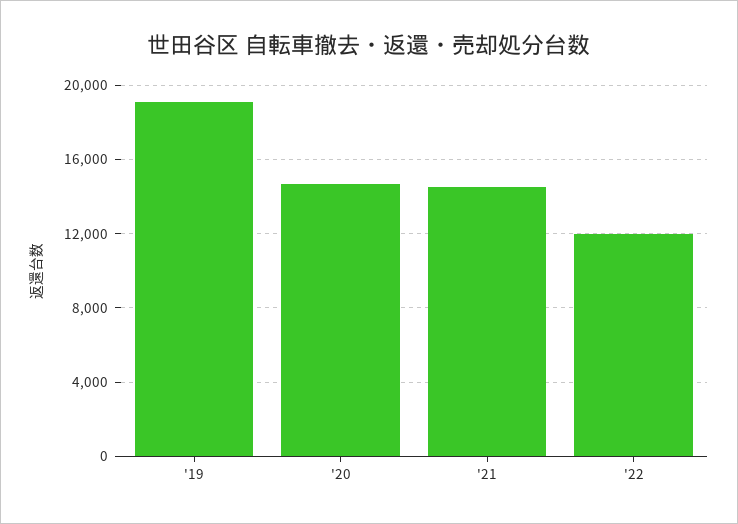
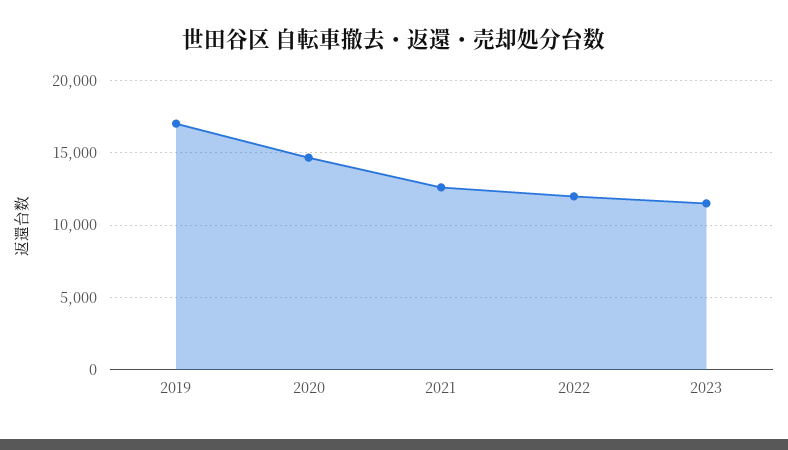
'19: 19000 -> 17000
'21: 14500 -> 12500
2023: none -> 11500

